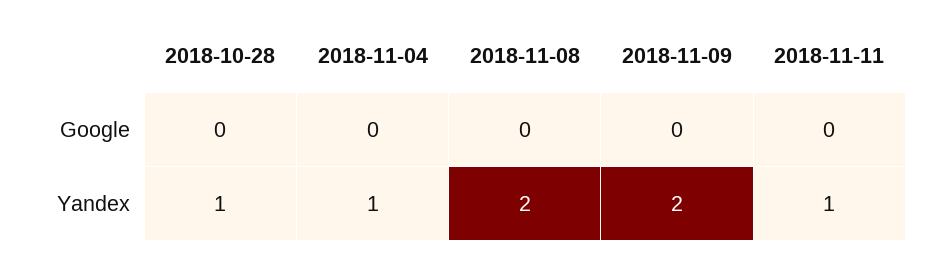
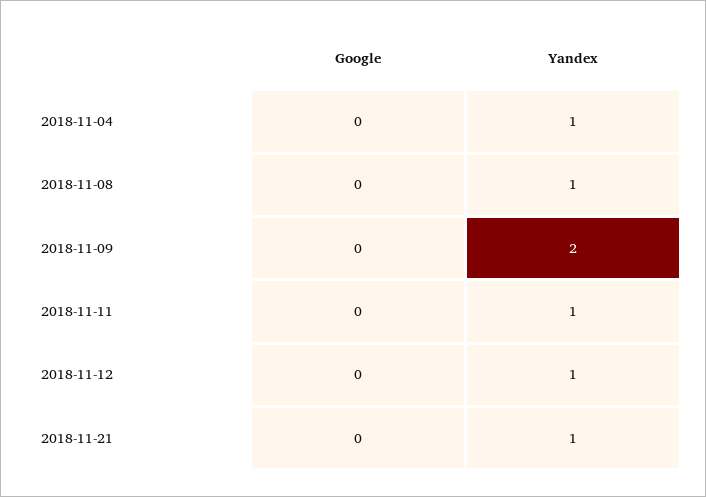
2018-10-28, Google: 0 -> none
2018-10-28, Yandex: 1 -> none
2018-11-08, Yandex: 2 -> 1
2018-11-12, Google: none -> 0
2018-11-12, Yandex: none -> 1
2018-11-21, Google: none -> 0
2018-11-21, Yandex: none -> 1

